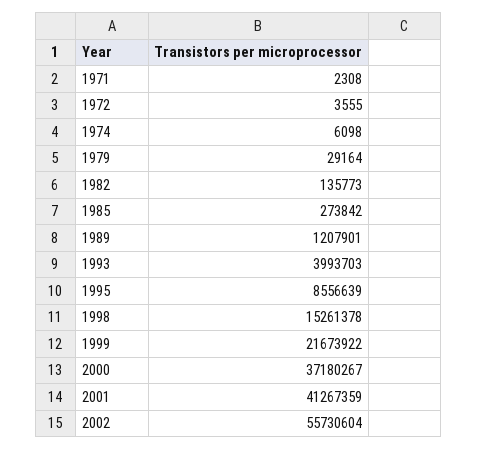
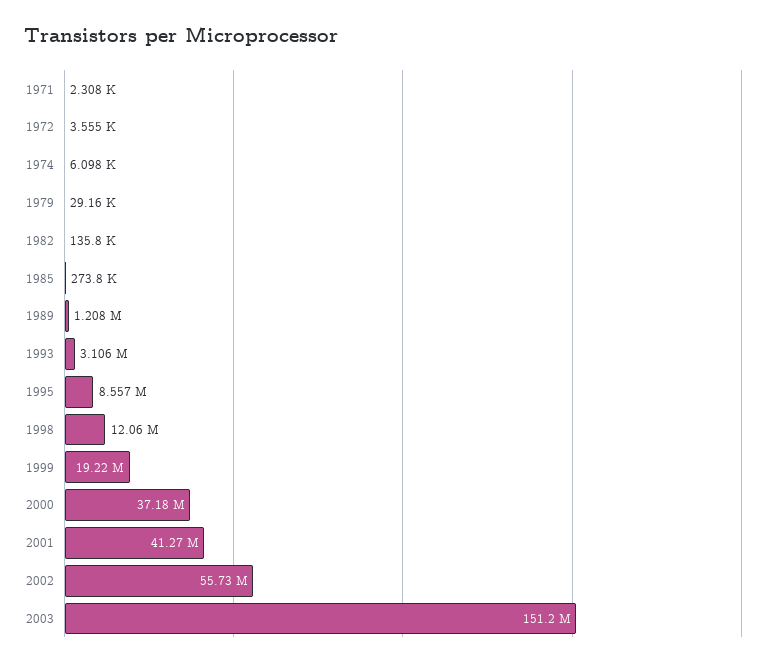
1993: 3993703 -> 3106000
1998: 15261378 -> 12060000
1999: 21673922 -> 19220000
2003: none -> 151200000

